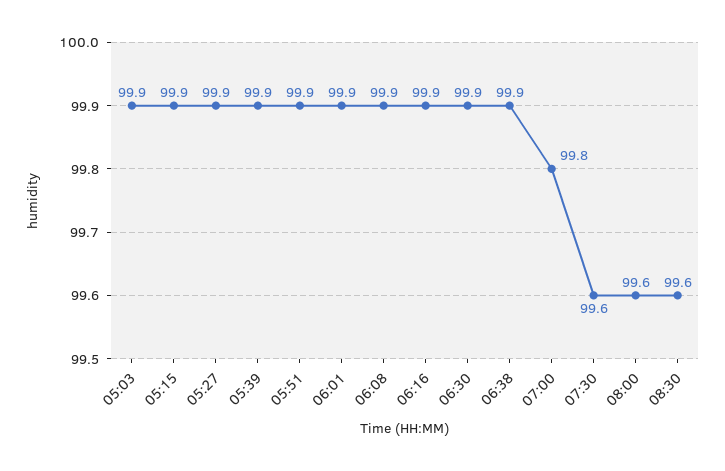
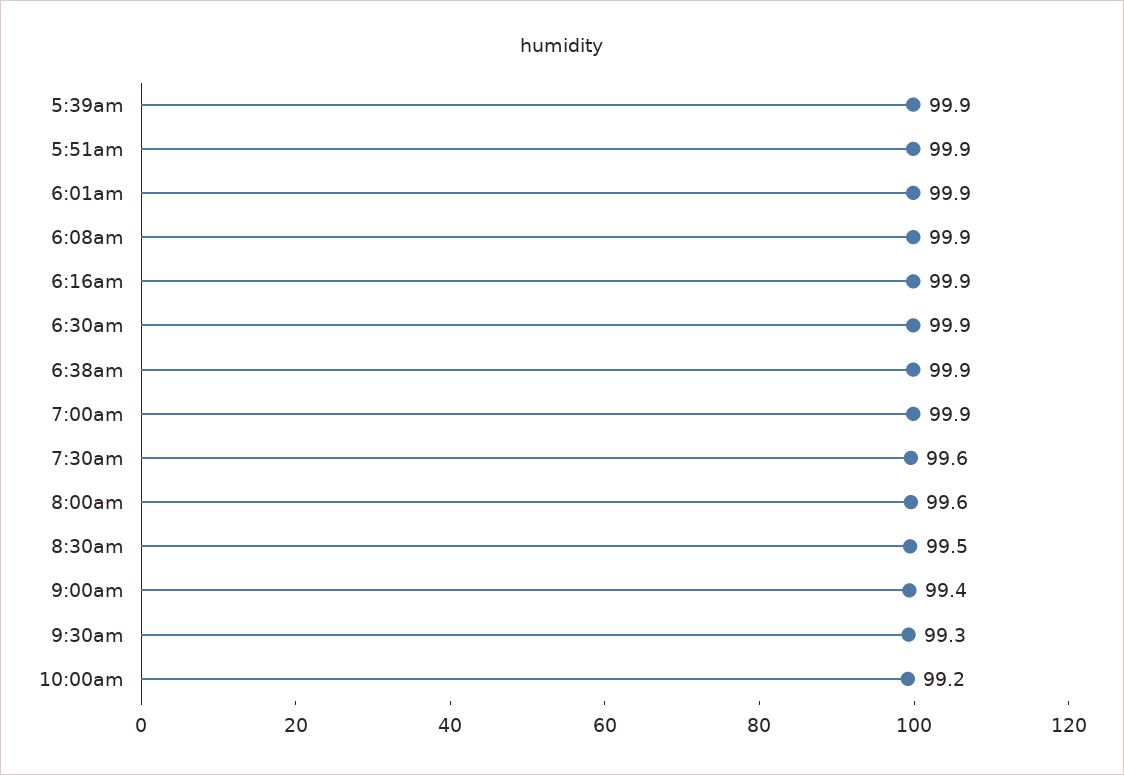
05:03: 99.9 -> none
05:15: 99.9 -> none
05:27: 99.9 -> none
07:00: 99.8 -> 99.9
08:30: 99.6 -> 99.5
9:00am: none -> 99.4
9:30am: none -> 99.3
10:00am: none -> 99.2

